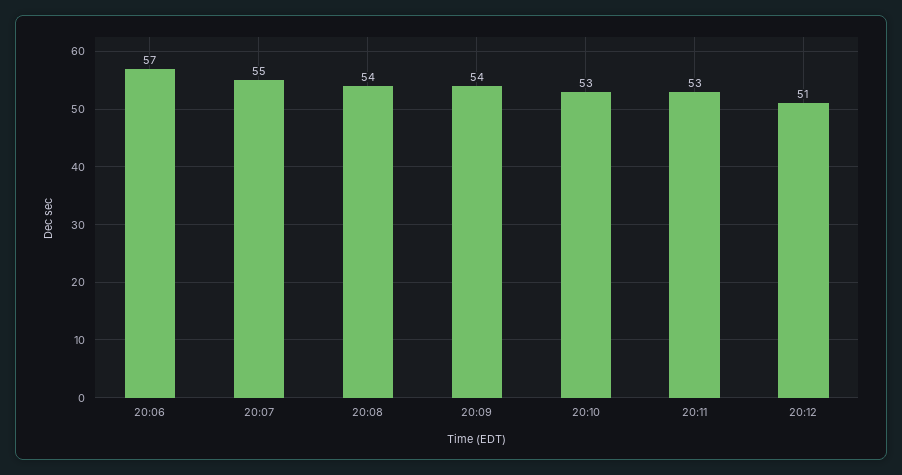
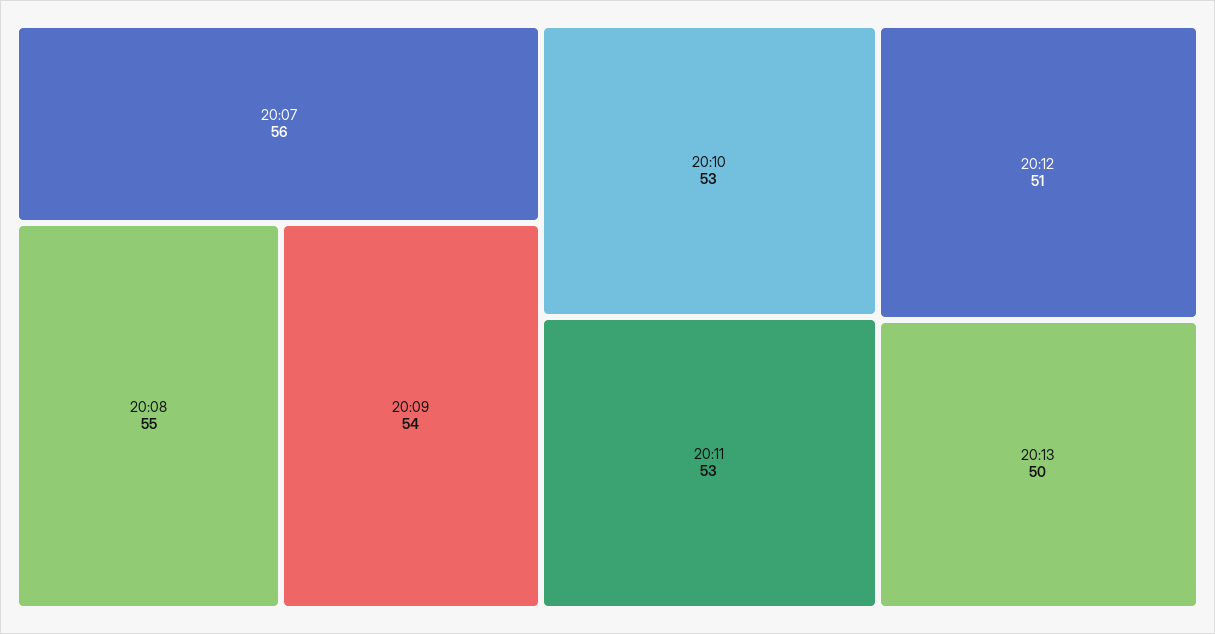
20:06: 57 -> none
20:07: 55 -> 56
20:08: 54 -> 55
20:13: none -> 50

